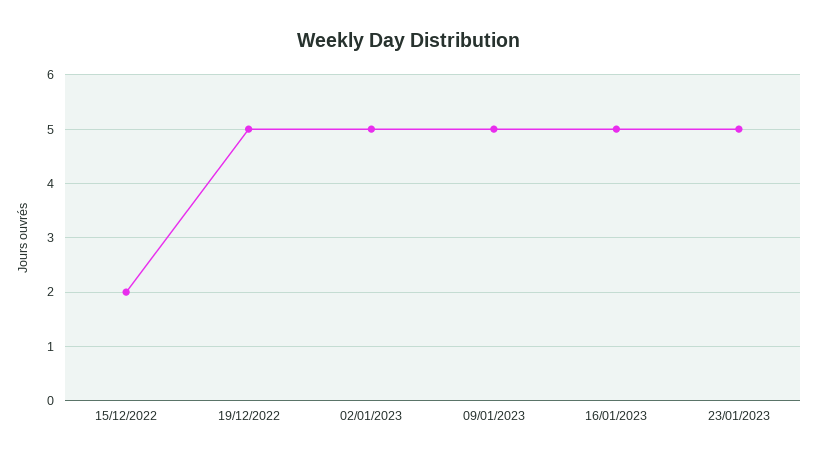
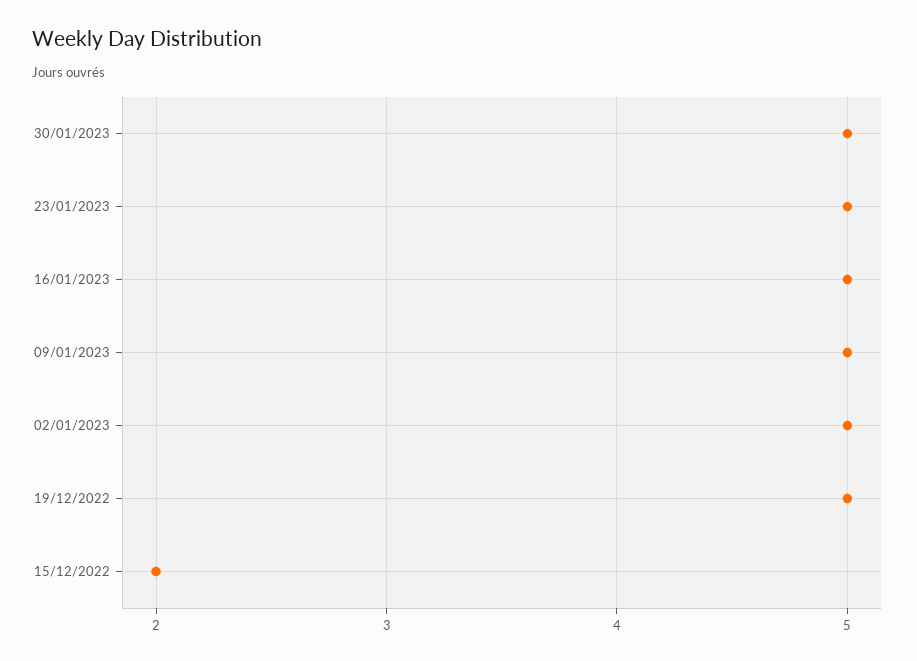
30/01/2023: none -> 5

